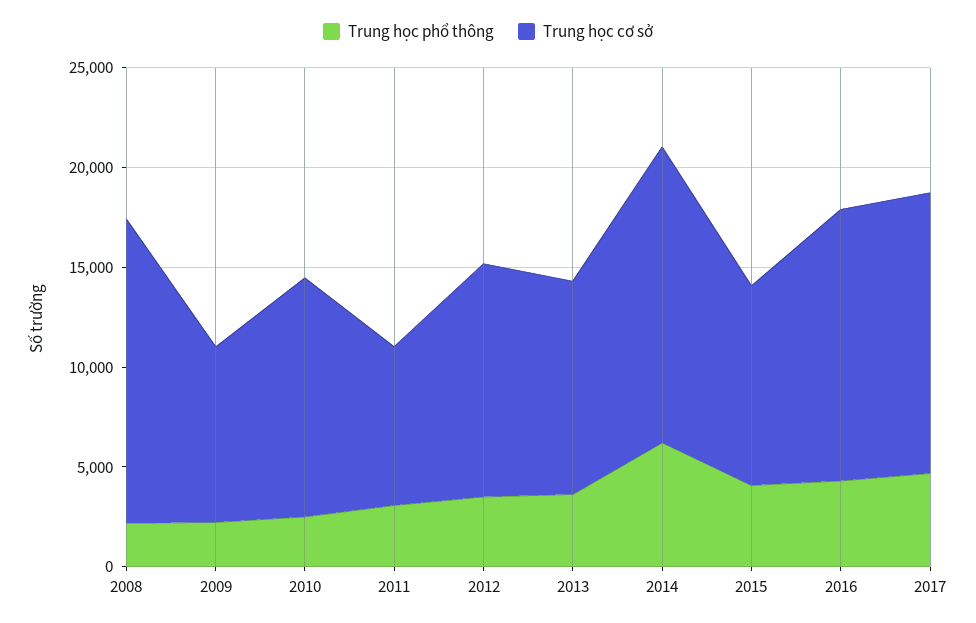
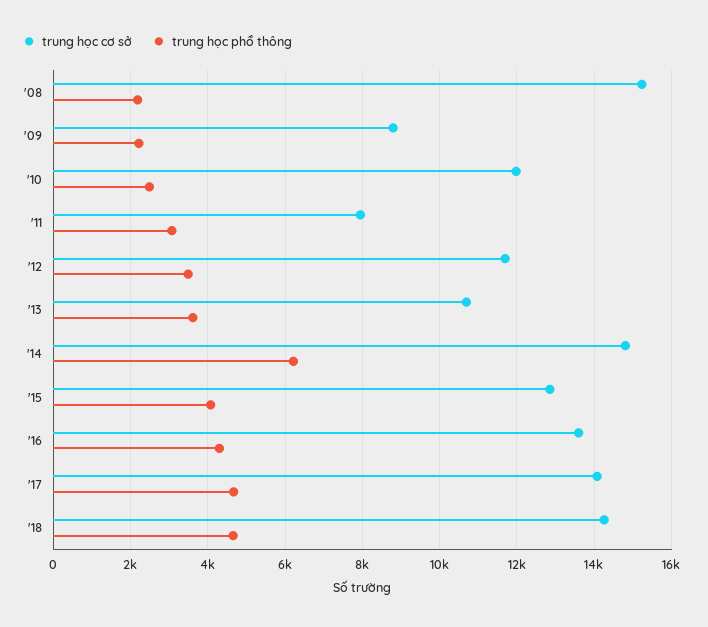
Trung học cơ sở, 2015: 10000 -> 12800
Trung học cơ sở, '18: none -> 14200
Trung học phổ thông, '18: none -> 4600

